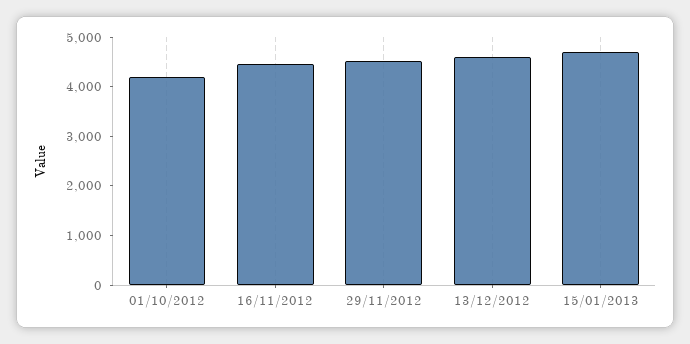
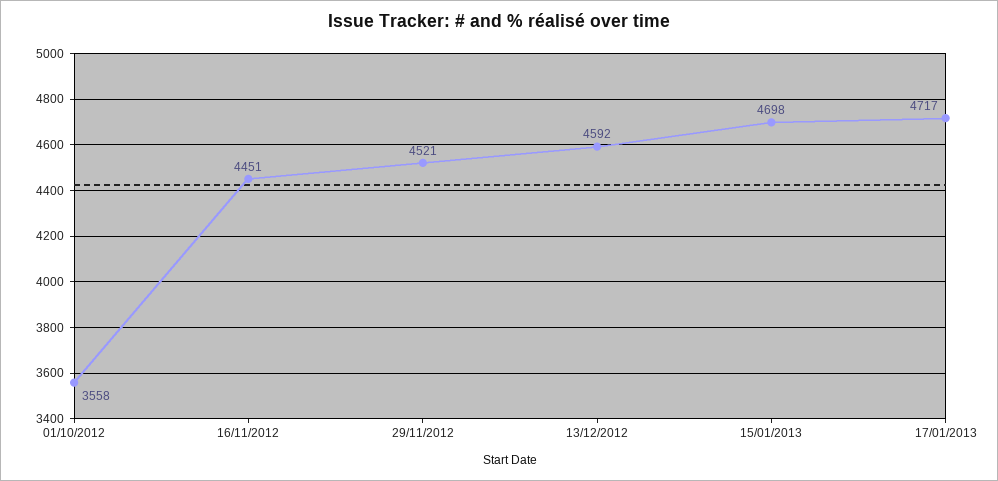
01/10/2012: 4200 -> 3558
17/01/2013: none -> 4717

